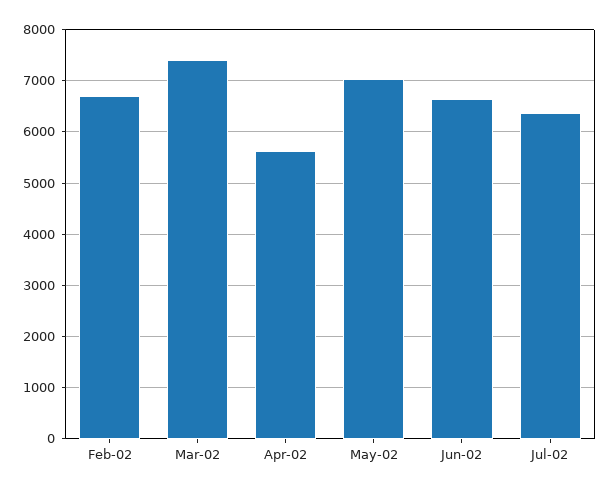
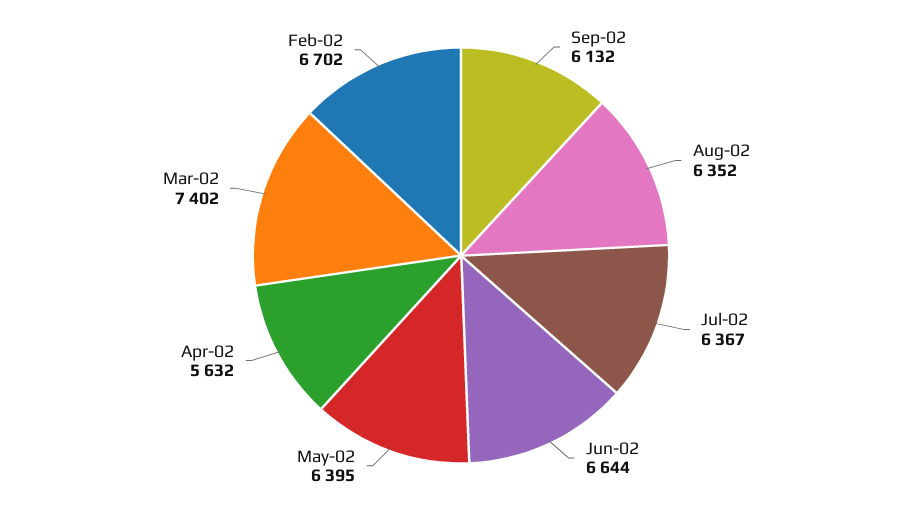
May-02: 7000 -> 6395
Sep-02: none -> 6132
Aug-02: none -> 6352

